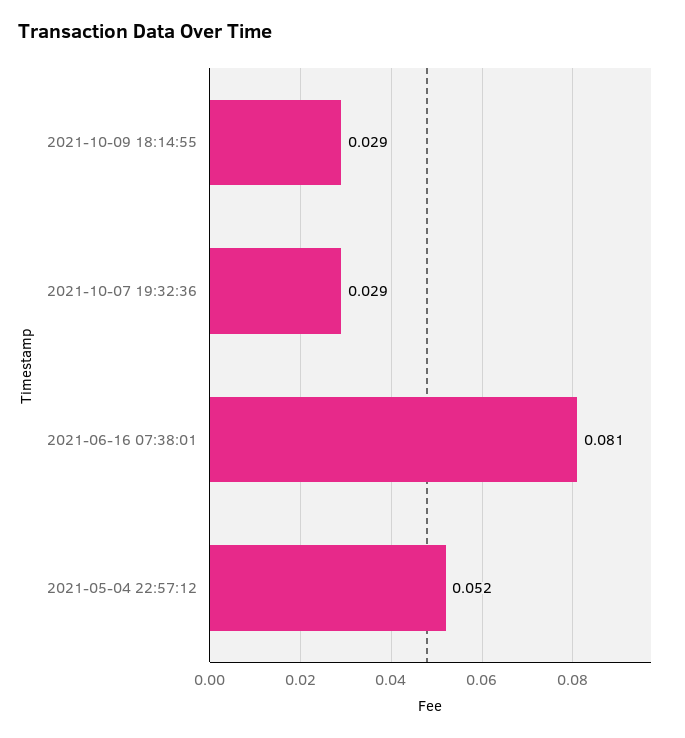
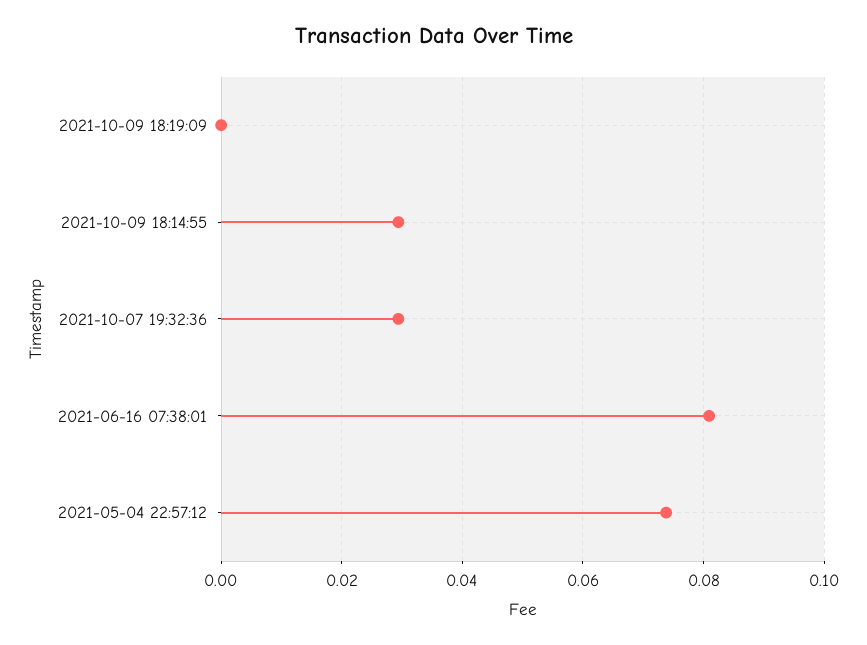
2021-05-04 22:57:12: 0.052 -> 0.074
2021-10-09 18:19:09: none -> 0

